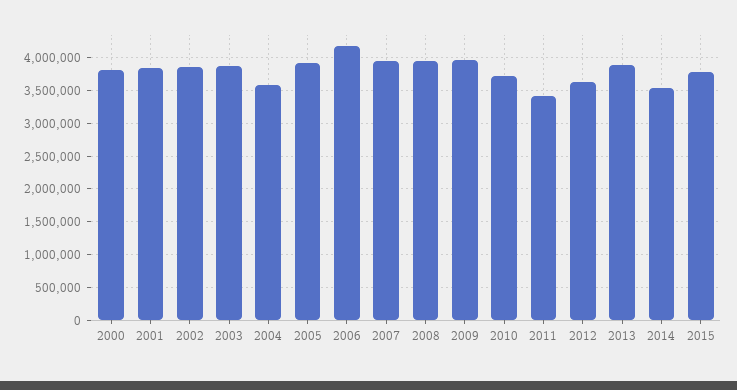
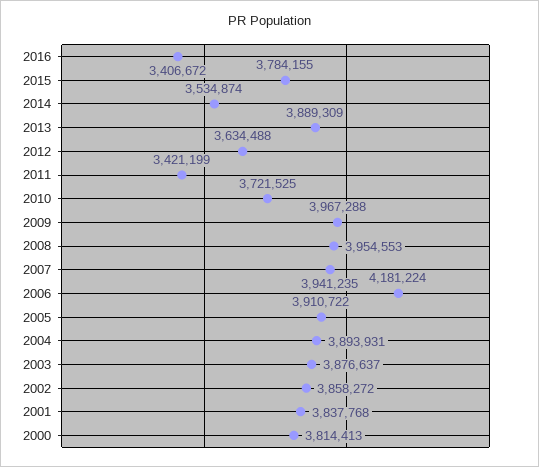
2004: 3600000 -> 3893931
2016: none -> 3406672

